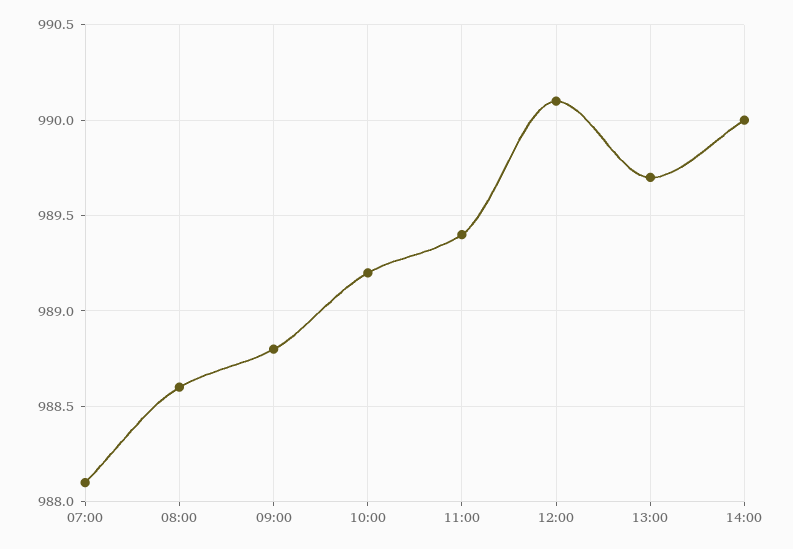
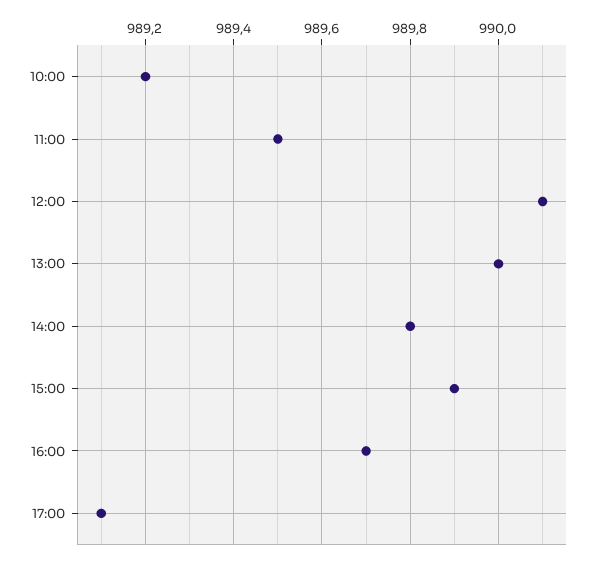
07:00: 988.1 -> none
08:00: 988.6 -> none
09:00: 988.8 -> none
11:00: 989.4 -> 989.5
13:00: 989.7 -> 990
14:00: 990 -> 989.8
15:00: none -> 989.9
16:00: none -> 989.7
17:00: none -> 989.1

